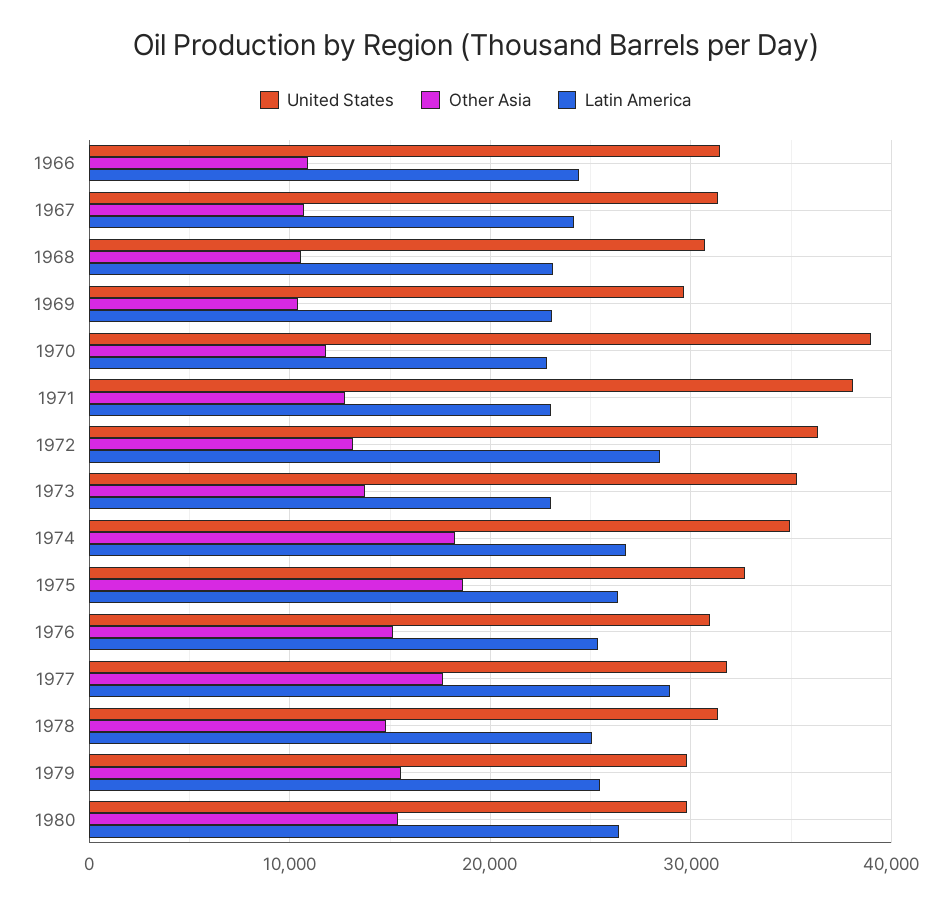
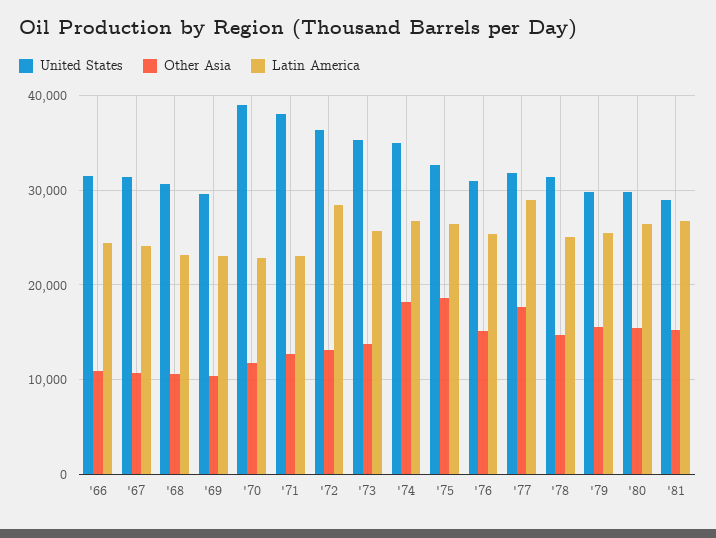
Latin America, 1973: 23000 -> 26000
United States, '81: none -> 29000
Other Asia, '81: none -> 15000
Latin America, '81: none -> 27000

